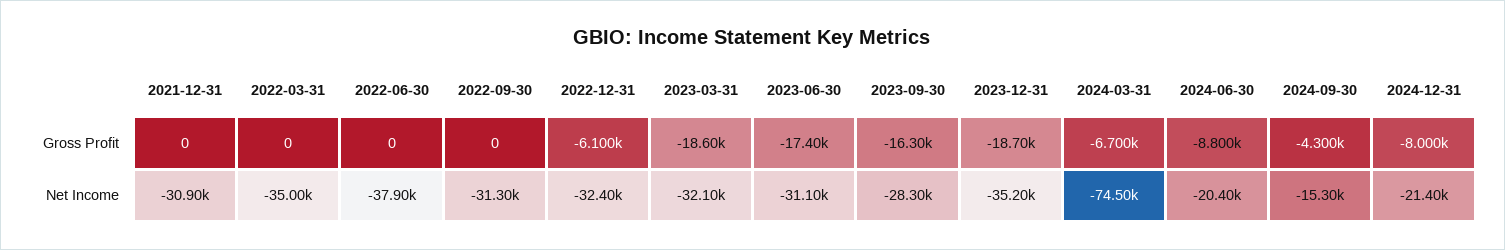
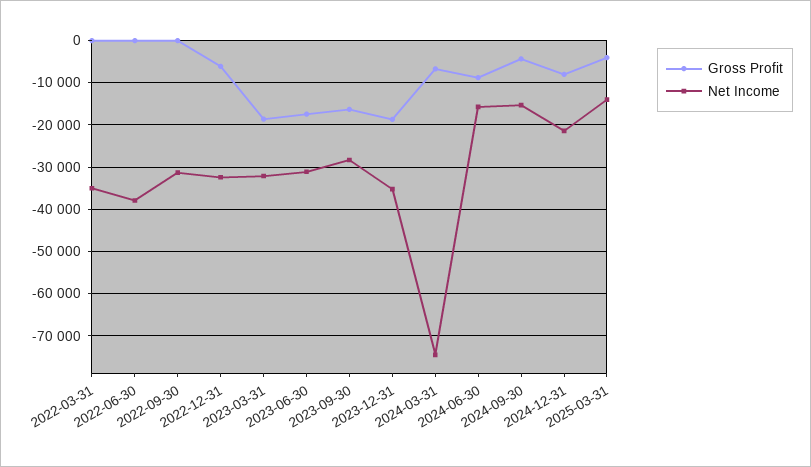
Gross Profit, 2021-12-31: 0 -> none
Net Income, 2021-12-31: -30900 -> none
Net Income, 2024-06-30: -20400 -> -16000
Gross Profit, 2025-03-31: none -> -4000
Net Income, 2025-03-31: none -> -14000

